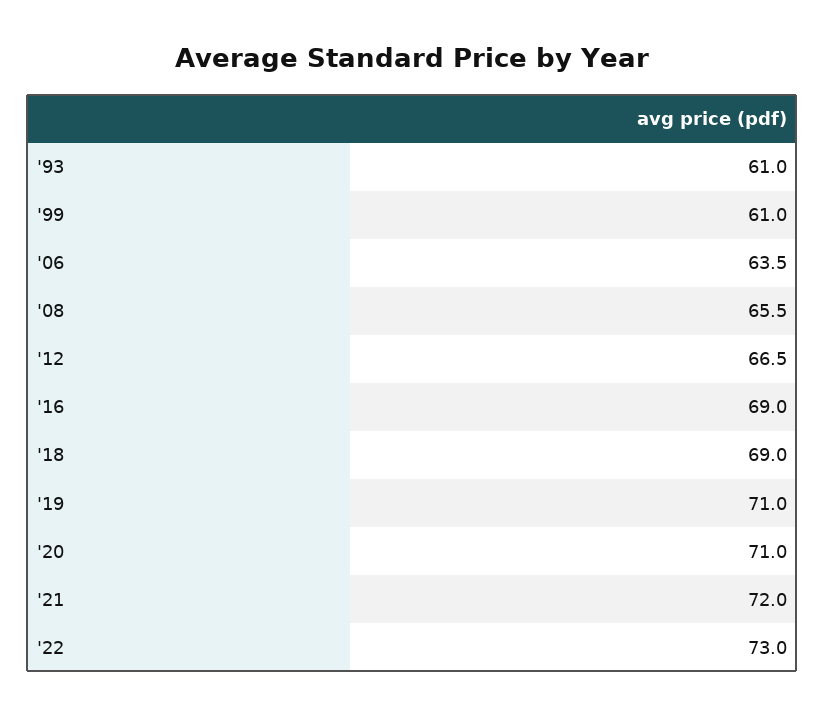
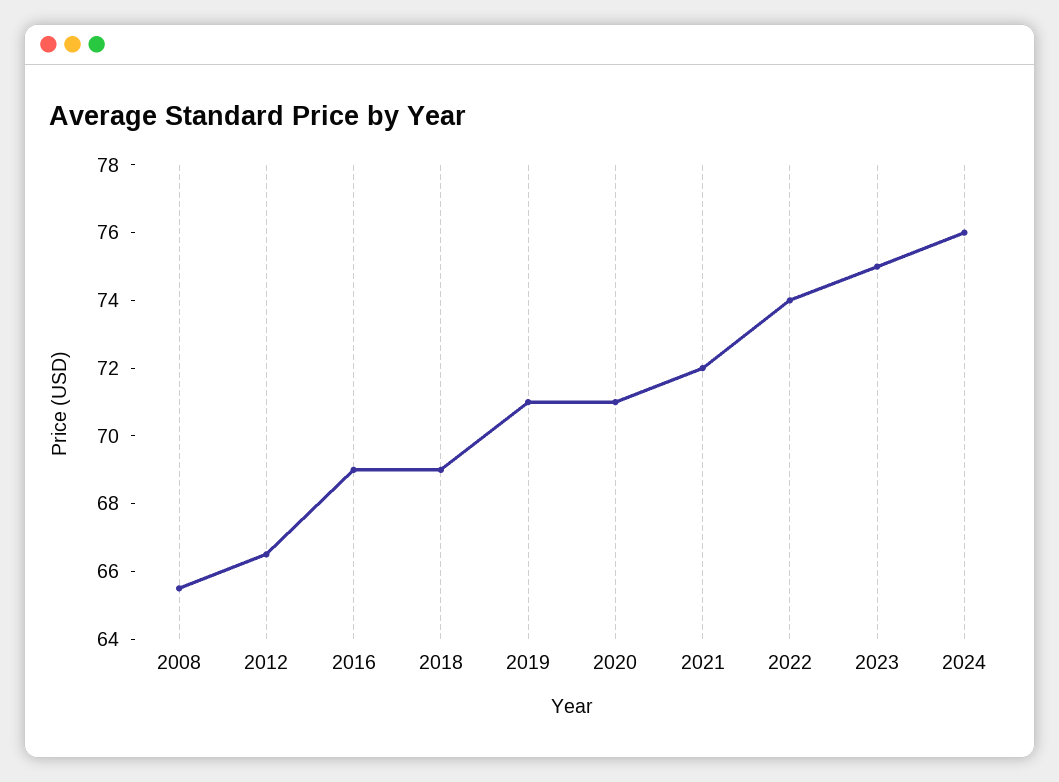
'93: 61 -> none
'99: 61 -> none
'06: 63.5 -> none
'22: 73 -> 74
2023: none -> 75
2024: none -> 76

